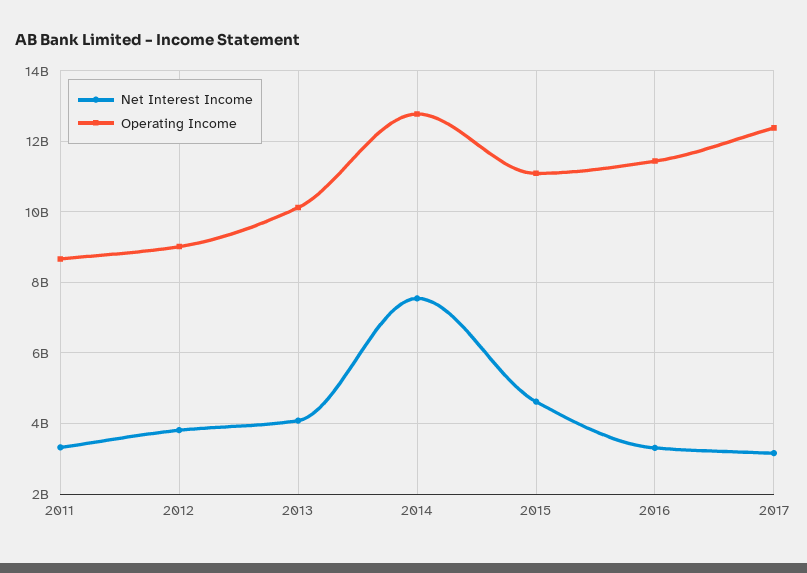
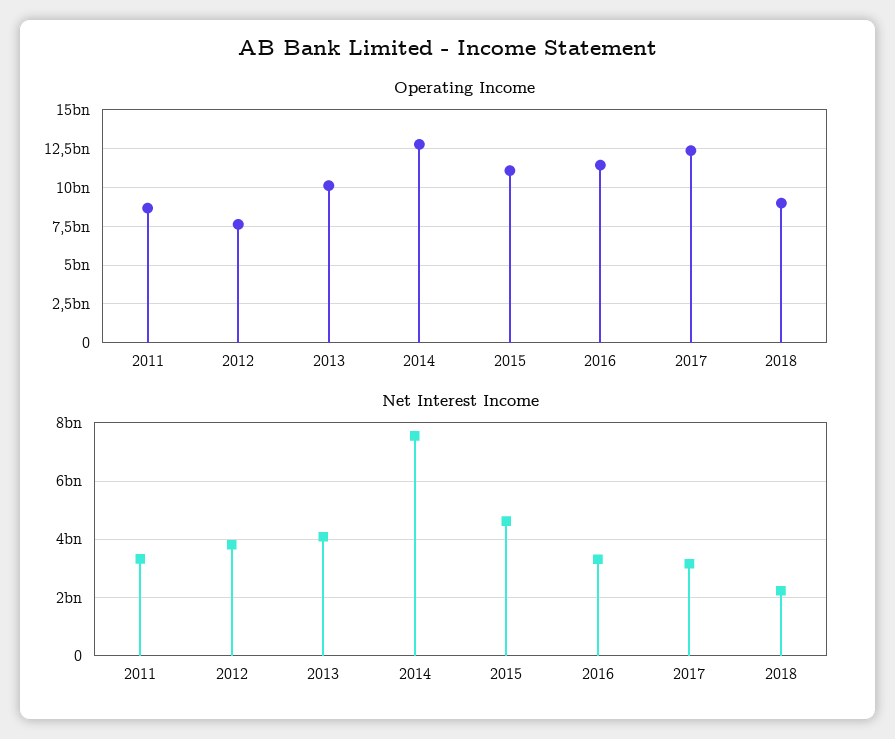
Operating Income, 2012: 9000000000 -> 7500000000
Operating Income, 2018: none -> 9000000000
Net Interest Income, 2018: none -> 2250000000

